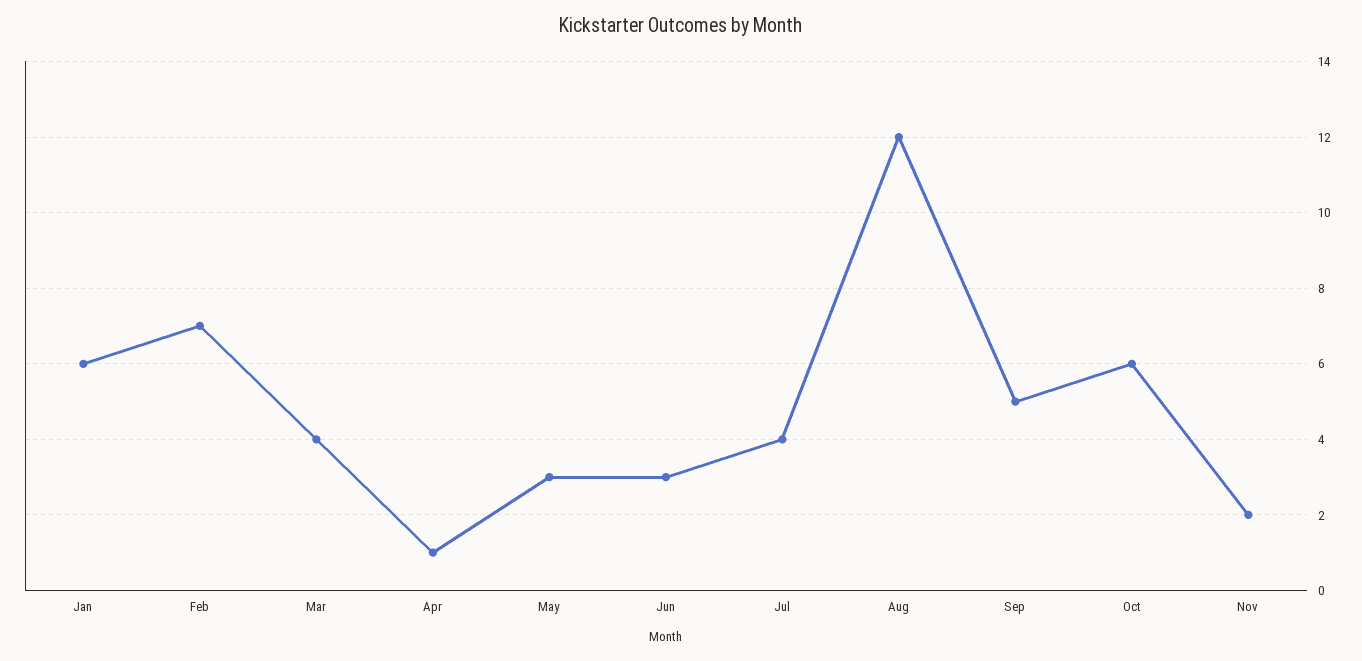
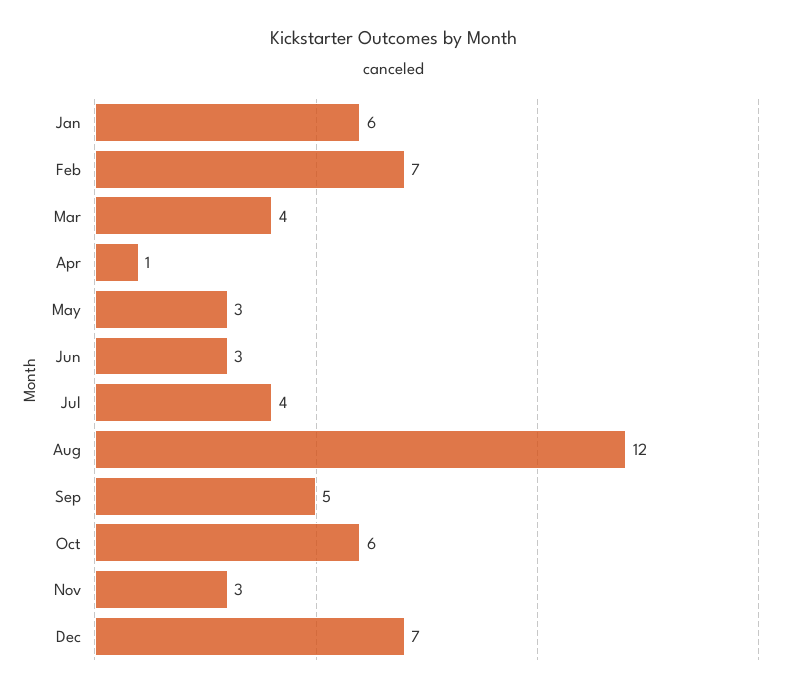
Nov: 2 -> 3
Dec: none -> 7

